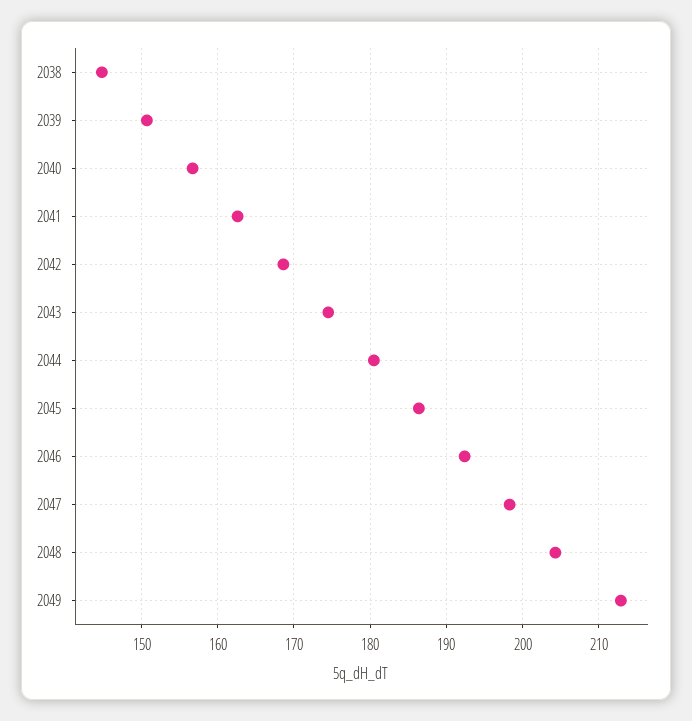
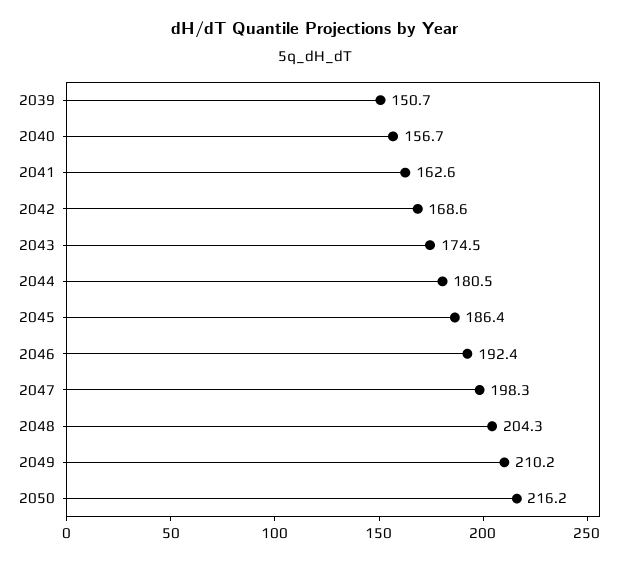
2038: 145 -> none
2049: 213 -> 210.2
2050: none -> 216.2

